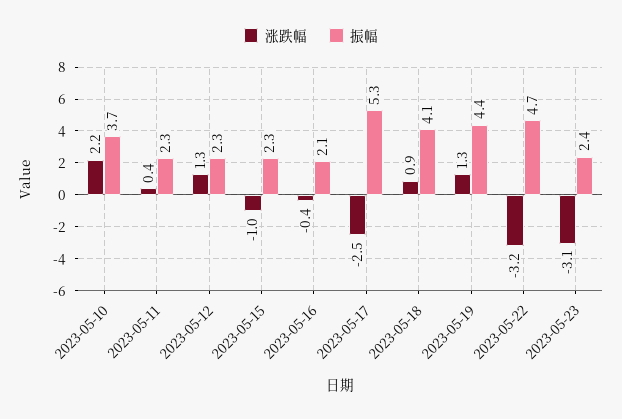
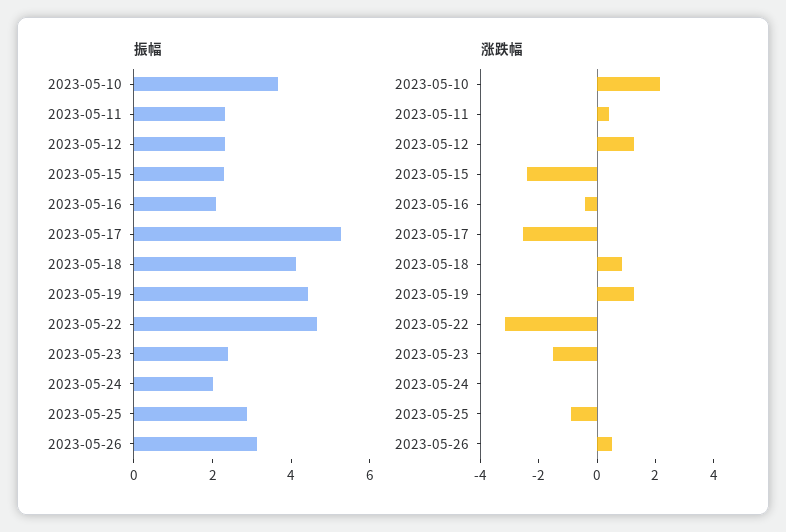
涨跌幅, 2023-05-15: -1 -> -2.5
涨跌幅, 2023-05-23: -3.1 -> -1.5
振幅, 2023-05-24: none -> 2
振幅, 2023-05-25: none -> 3
振幅, 2023-05-26: none -> 3
涨跌幅, 2023-05-24: none -> 0
涨跌幅, 2023-05-25: none -> -1
涨跌幅, 2023-05-26: none -> 0.5

